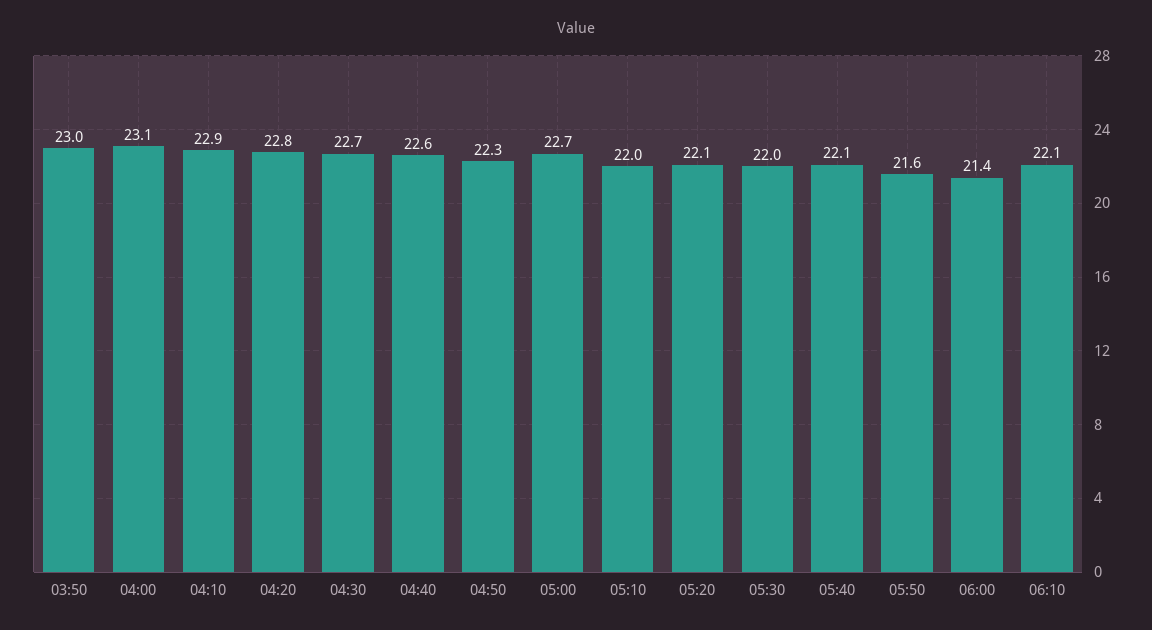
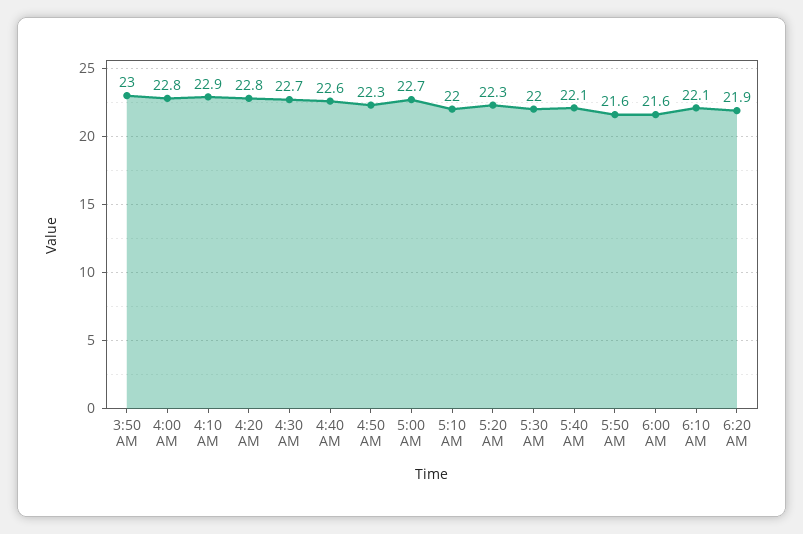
04:00: 23.1 -> 22.8
05:20: 22.1 -> 22.3
06:00: 21.4 -> 21.6
6:20 AM: none -> 21.9

